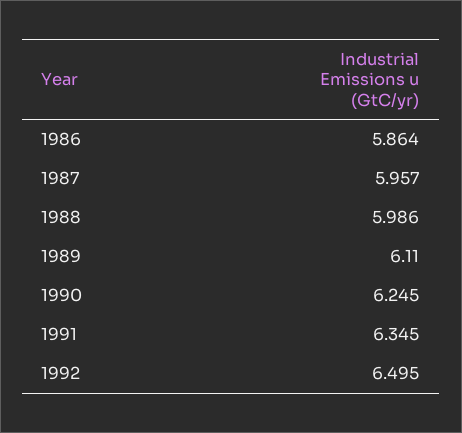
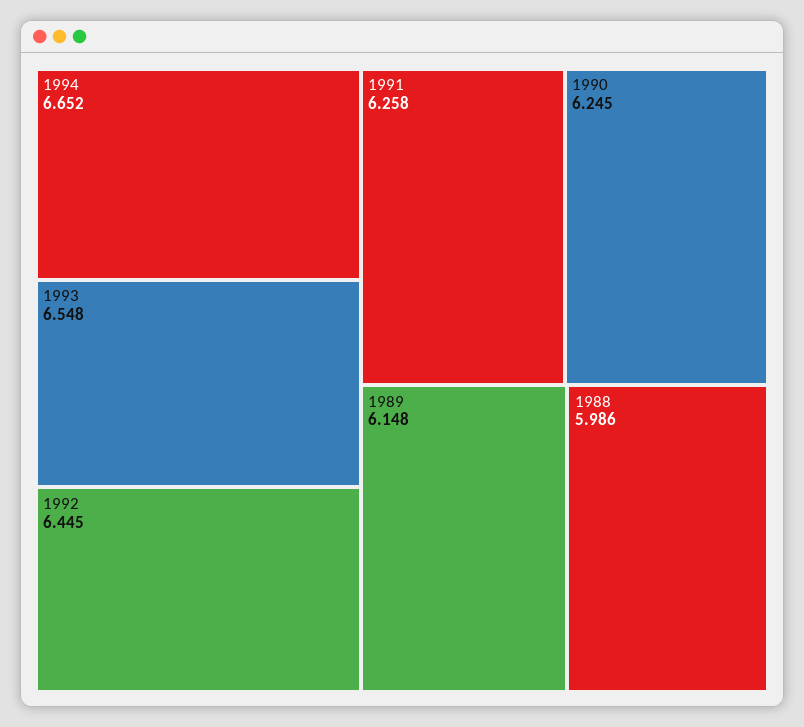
1986: 5.864 -> none
1987: 5.957 -> none
1989: 6.11 -> 6.148
1991: 6.345 -> 6.258
1992: 6.495 -> 6.445
1994: none -> 6.652
1993: none -> 6.548

